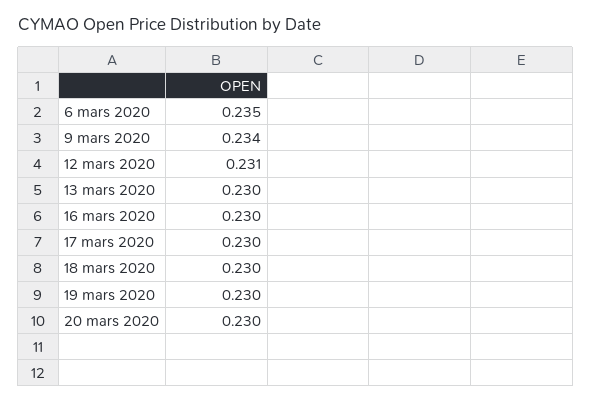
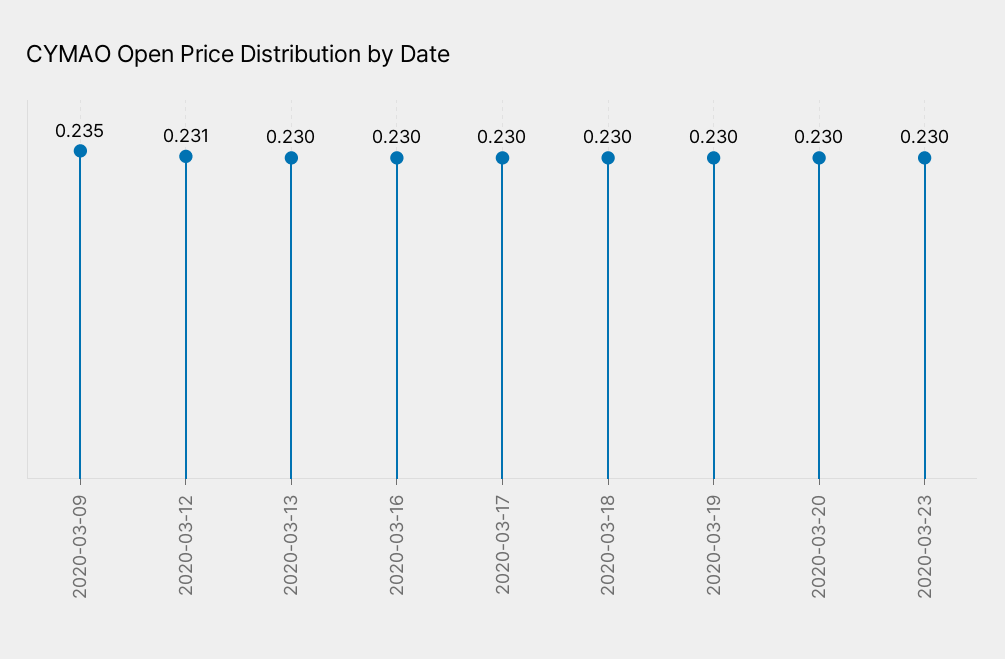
6 mars 2020: 0.235 -> none
9 mars 2020: 0.234 -> 0.235
2020-03-23: none -> 0.23

